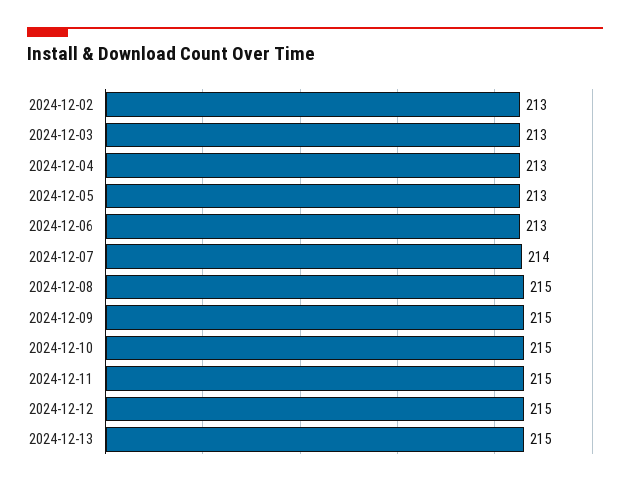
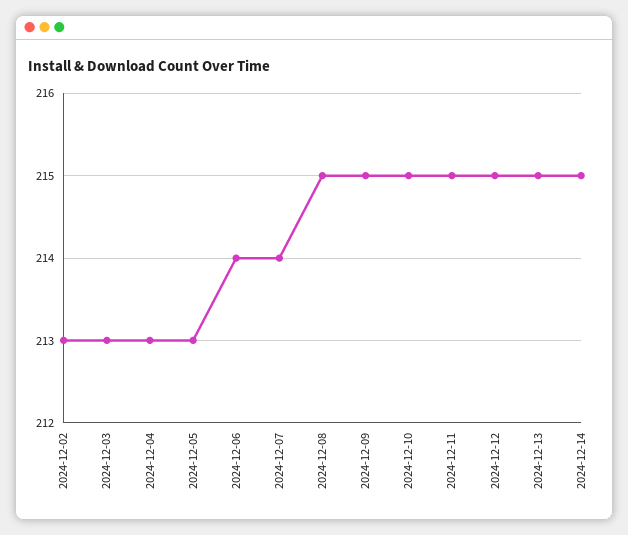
2024-12-06: 213 -> 214
2024-12-14: none -> 215

